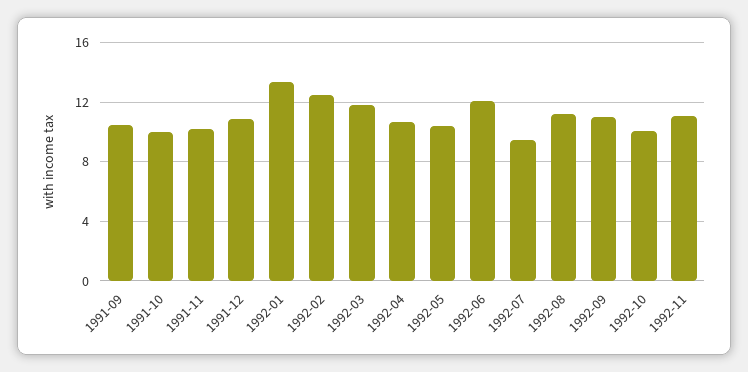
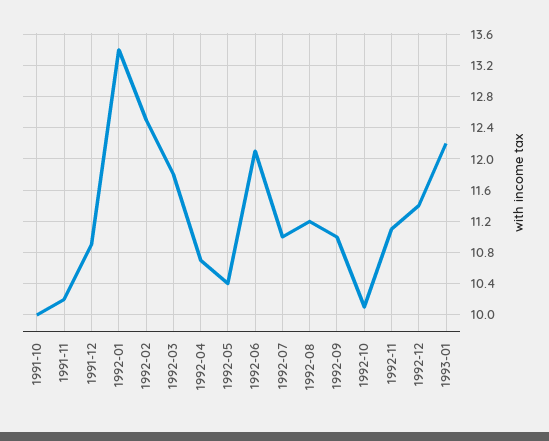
1991-09: 10.5 -> none
1992-07: 9.5 -> 11
1992-12: none -> 11.4
1993-01: none -> 12.2

